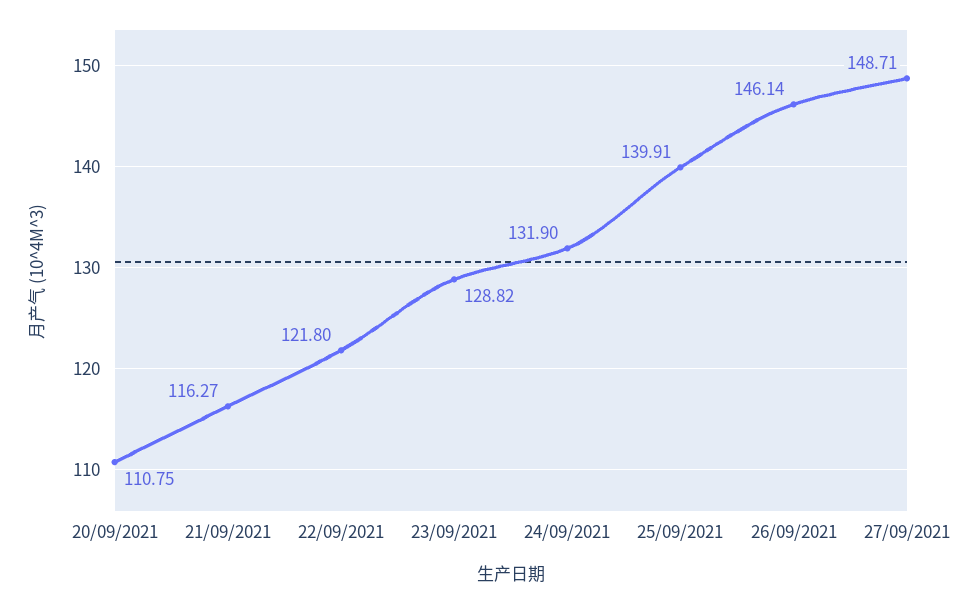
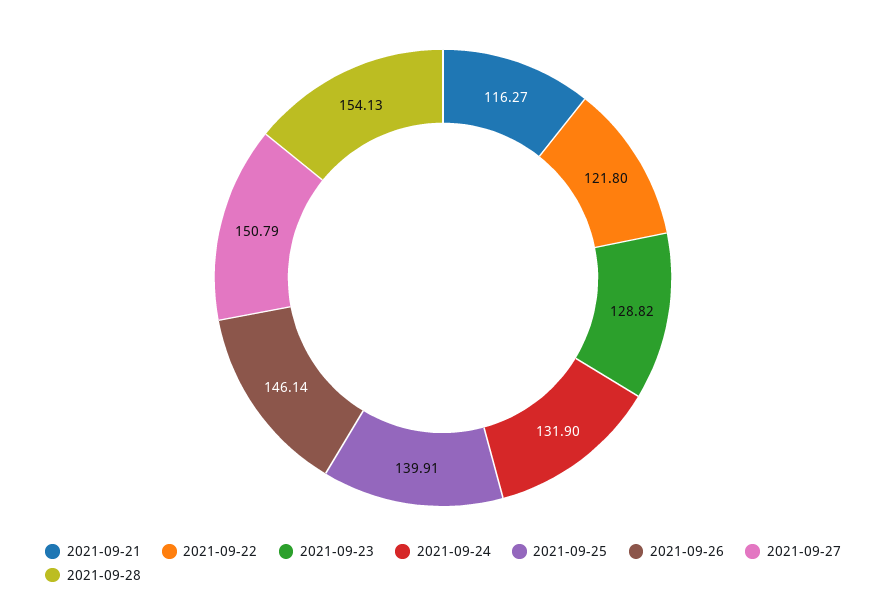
20/09/2021: 110.75 -> none
27/09/2021: 148.71 -> 150.79
2021-09-28: none -> 154.13

